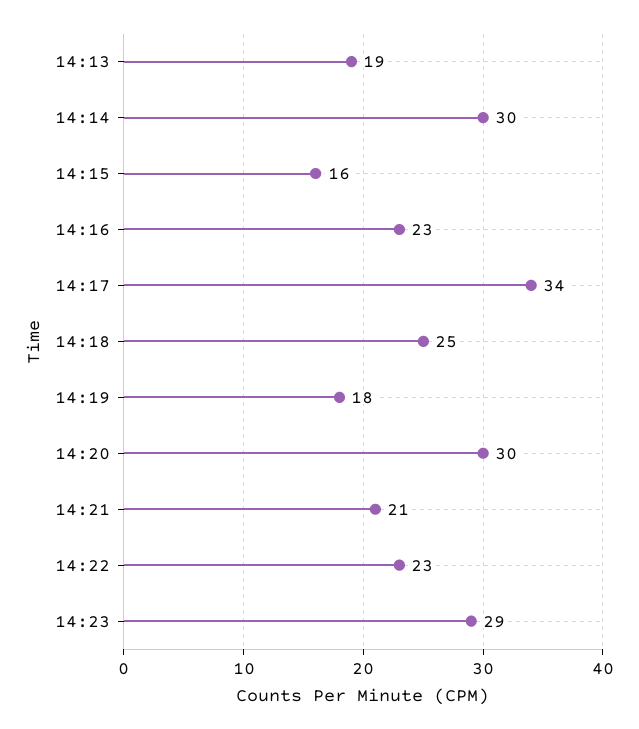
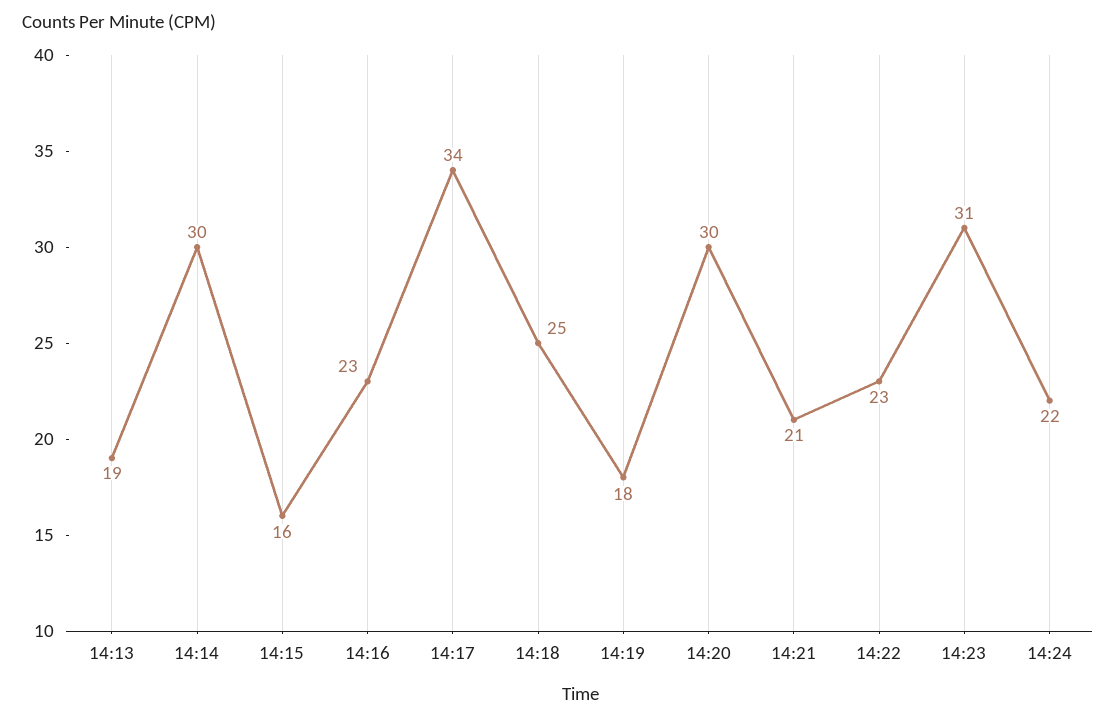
14:23: 29 -> 31
14:24: none -> 22

